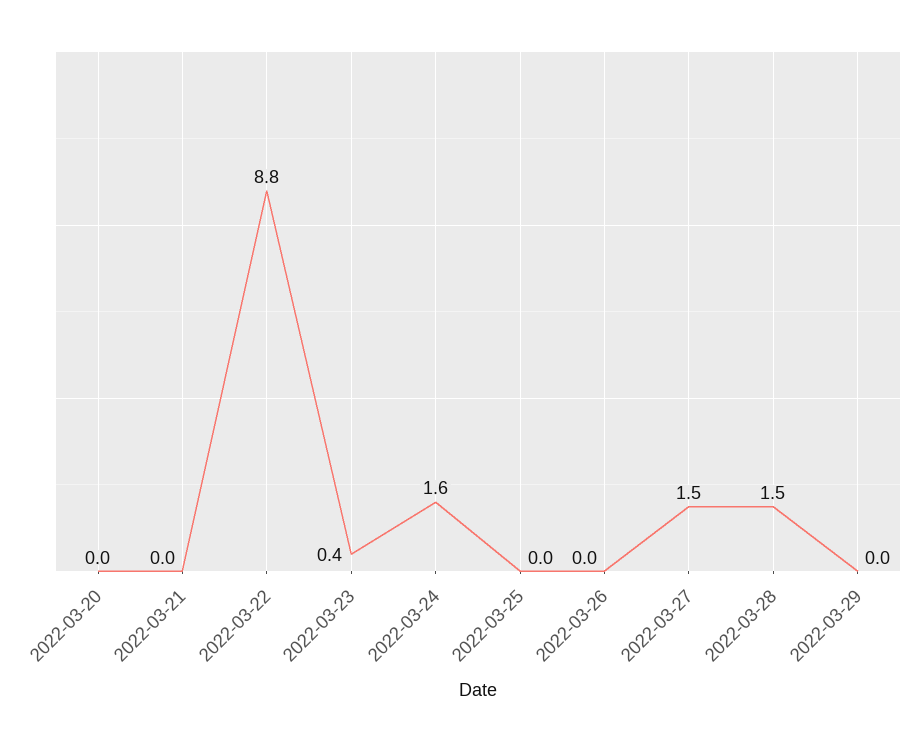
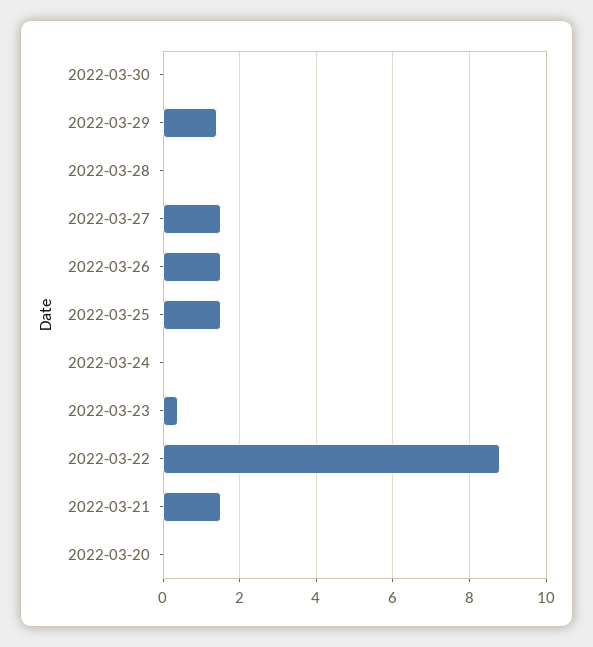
2022-03-21: 0 -> 1.5
2022-03-24: 1.6 -> 0
2022-03-25: 0 -> 1.5
2022-03-26: 0 -> 1.5
2022-03-28: 1.5 -> 0
2022-03-29: 0 -> 1.5
2022-03-30: none -> 0

